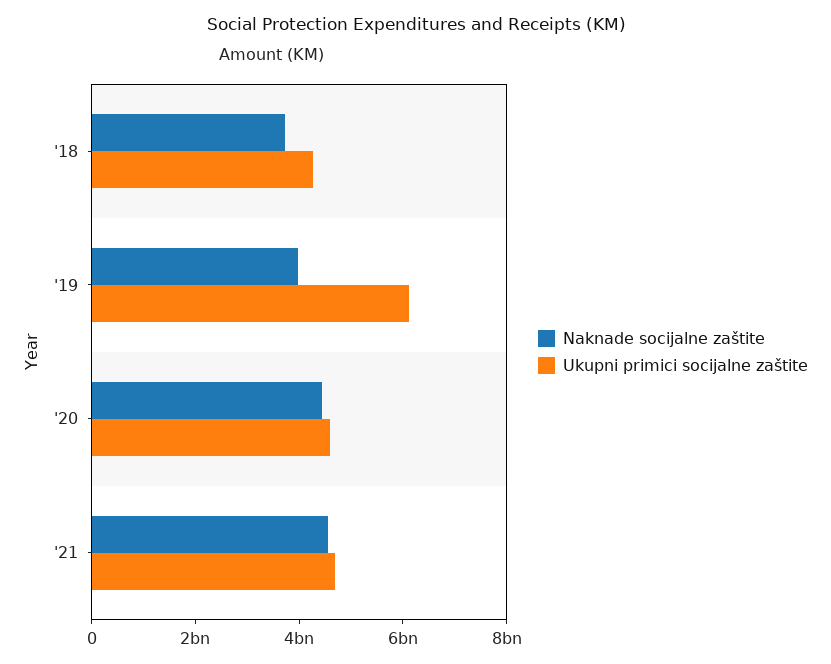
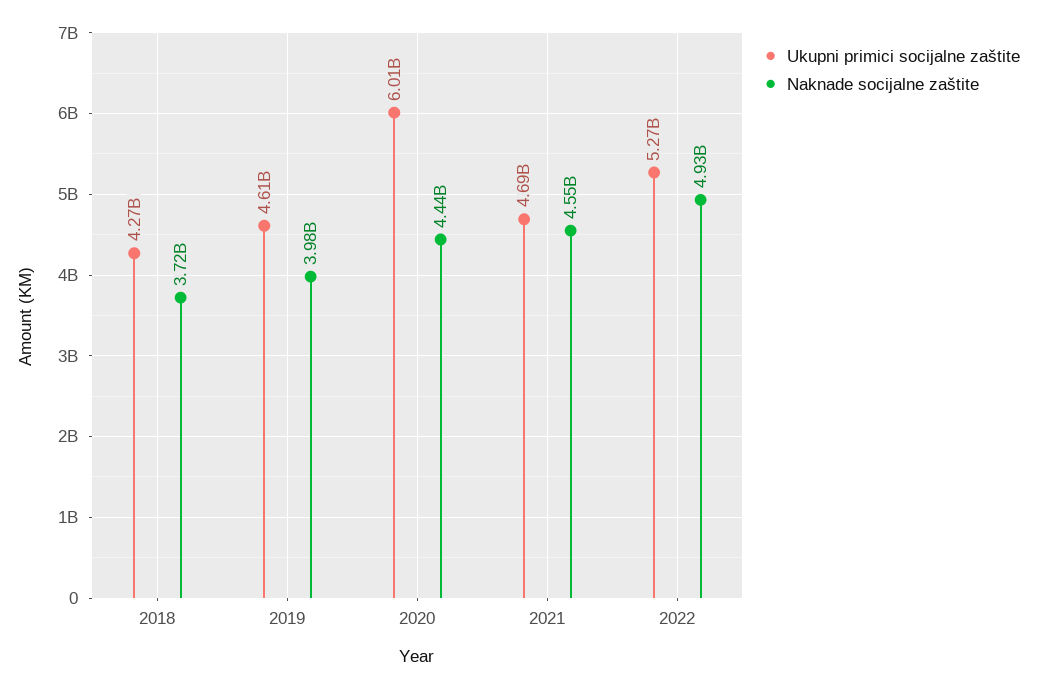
Ukupni primici socijalne zaštite, '19: 6000000000 -> 4610000000
Ukupni primici socijalne zaštite, '20: 4500000000 -> 6010000000
Ukupni primici socijalne zaštite, 2022: none -> 5270000000
Naknade socijalne zaštite, 2022: none -> 4930000000

